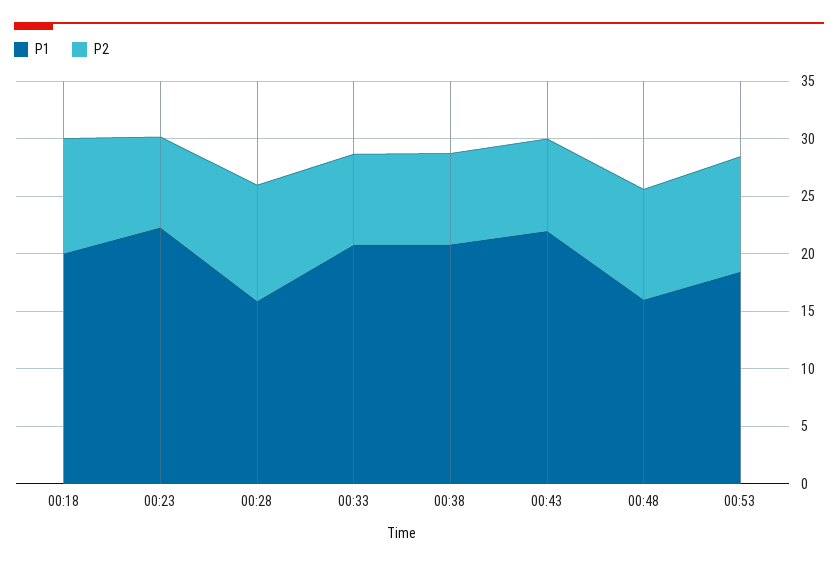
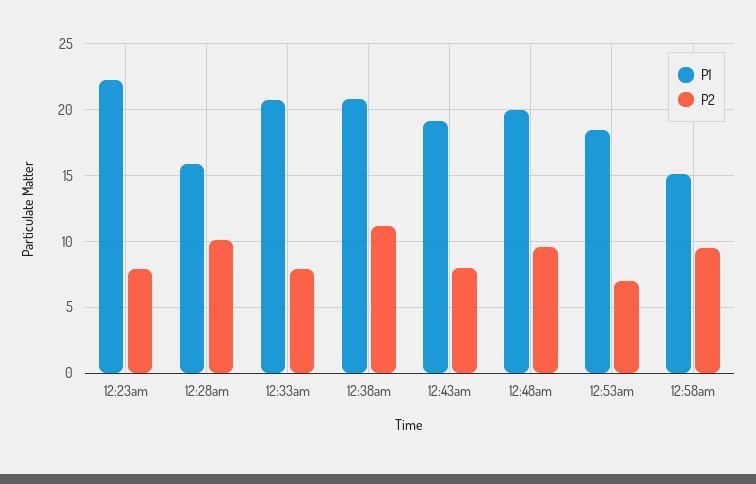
P1, 00:18: 20 -> none
P2, 00:18: 10 -> none
P2, 00:38: 8 -> 11
P1, 00:43: 22 -> 19
P1, 00:48: 16 -> 20
P2, 00:53: 10 -> 7
P1, 12:58am: none -> 15
P2, 12:58am: none -> 9.5

